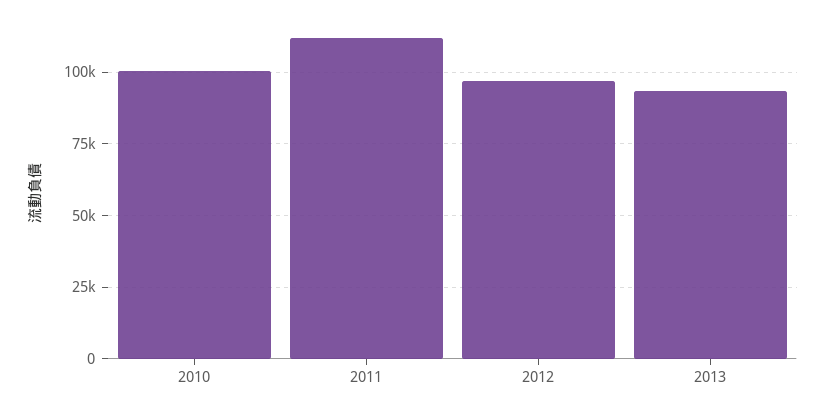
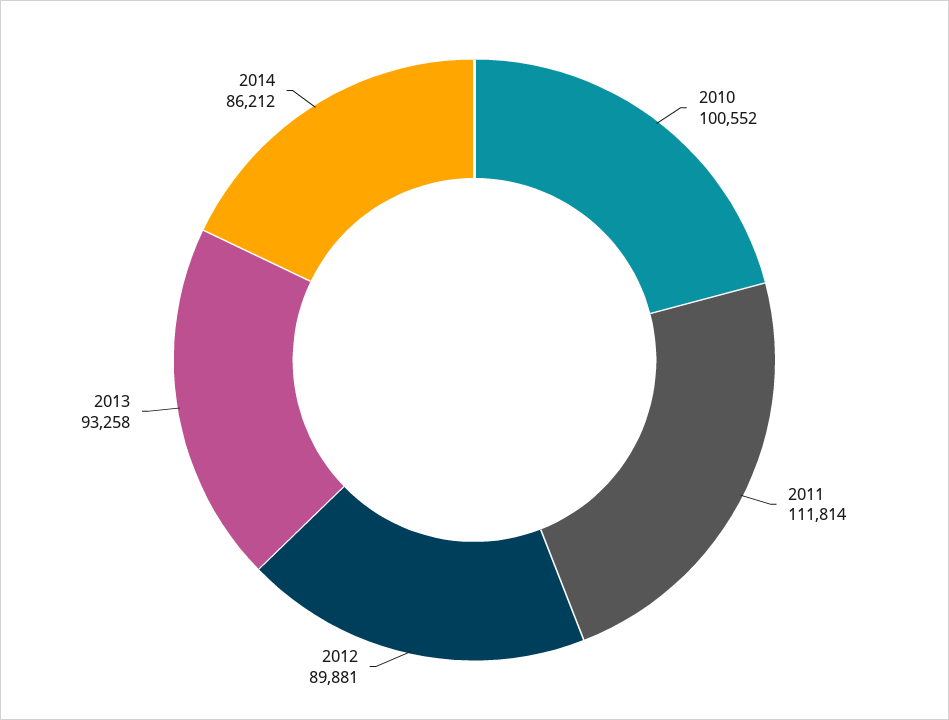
2012: 97500 -> 89881
2014: none -> 86212

